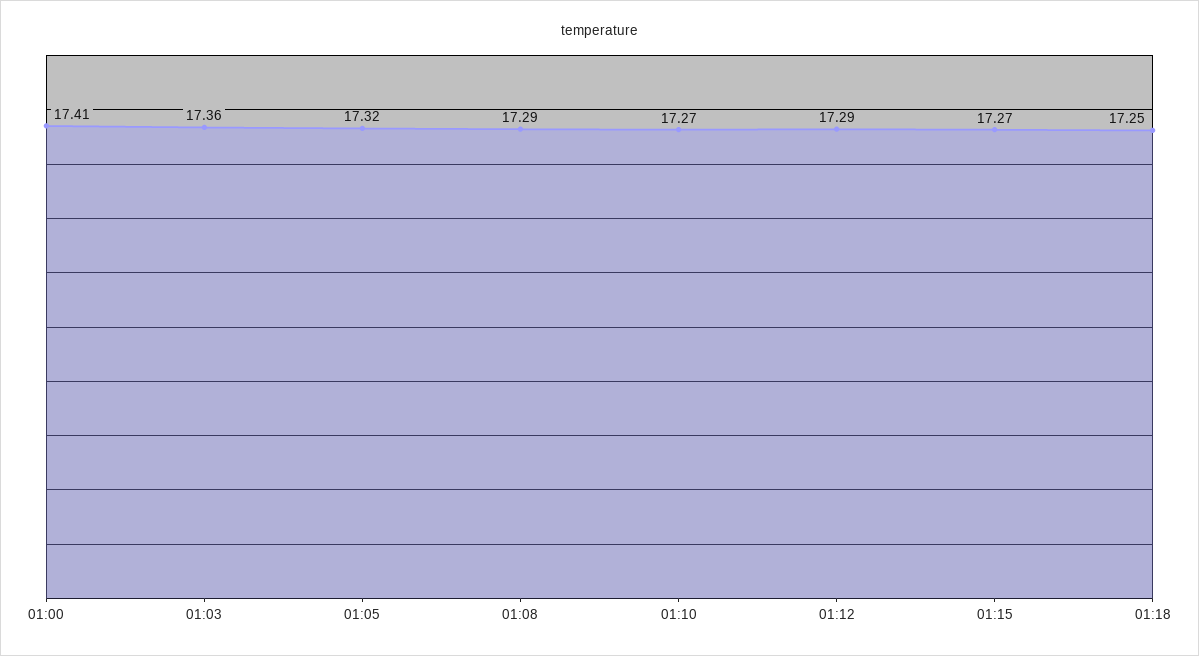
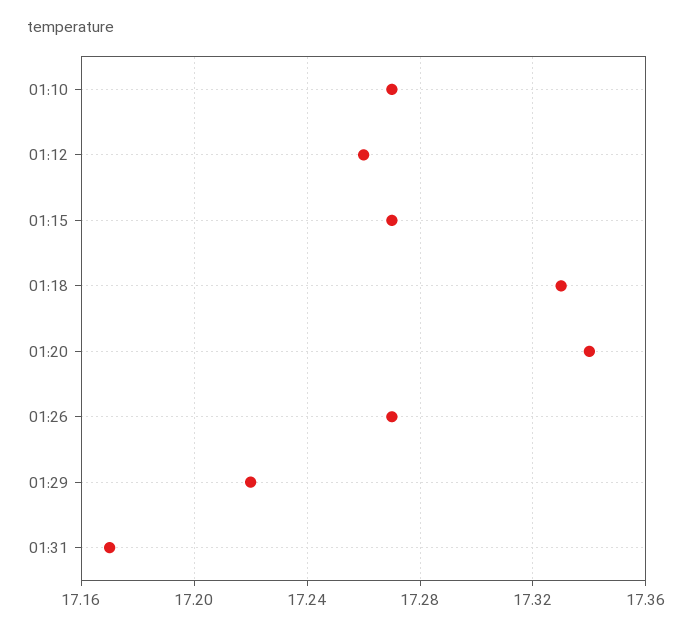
01:00: 17.41 -> none
01:03: 17.36 -> none
01:05: 17.32 -> none
01:08: 17.29 -> none
01:12: 17.29 -> 17.26
01:18: 17.25 -> 17.33
01:20: none -> 17.34
01:26: none -> 17.27
01:29: none -> 17.22
01:31: none -> 17.17

